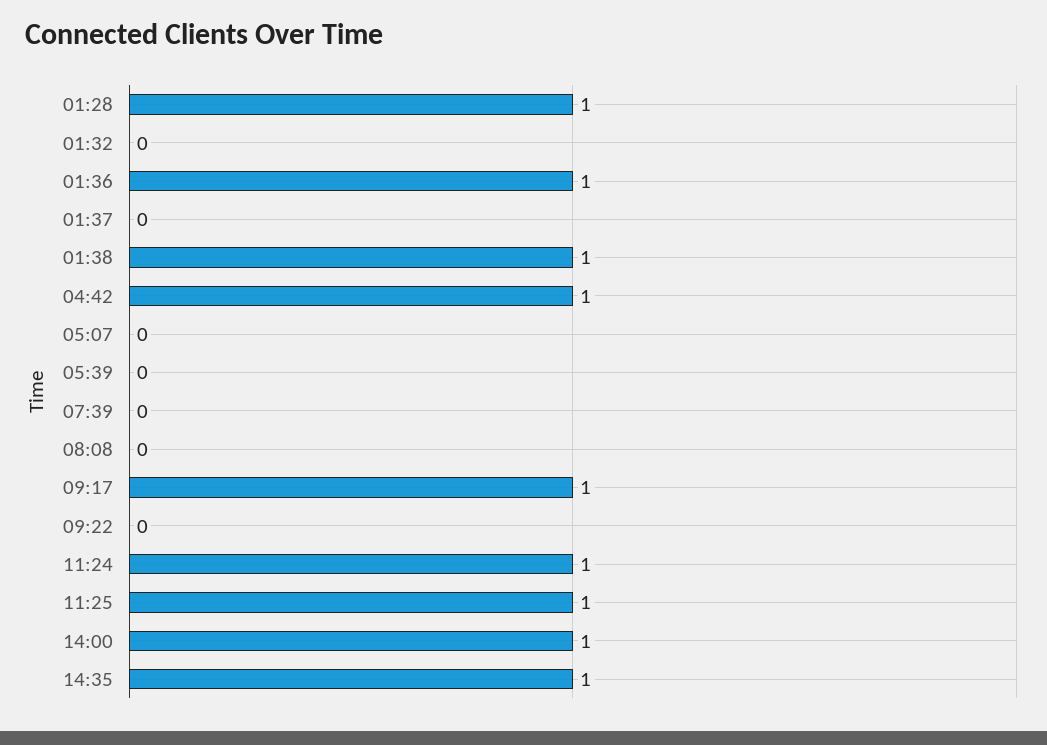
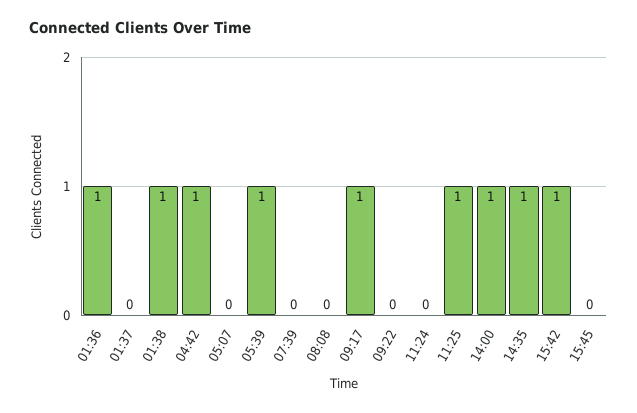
01:28: 1 -> none
01:32: 0 -> none
05:39: 0 -> 1
11:24: 1 -> 0
15:42: none -> 1
15:45: none -> 0

